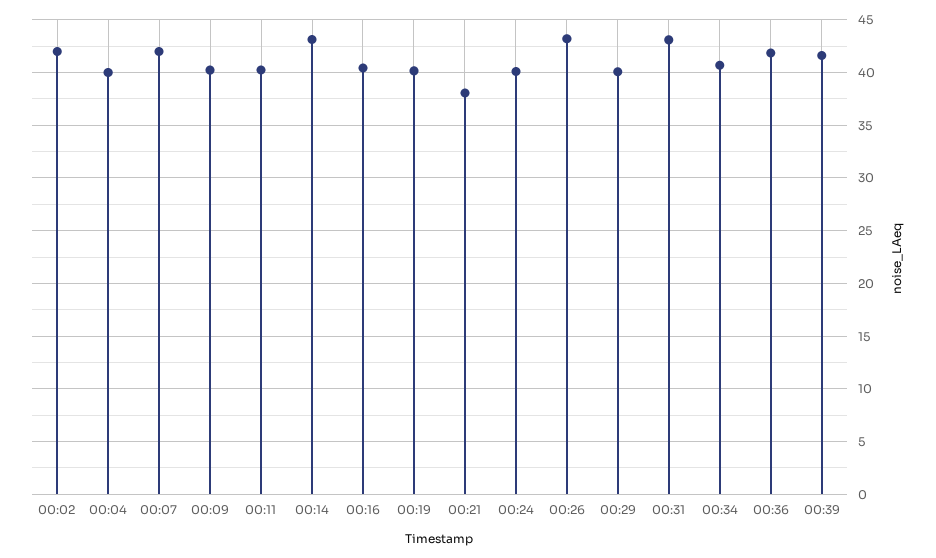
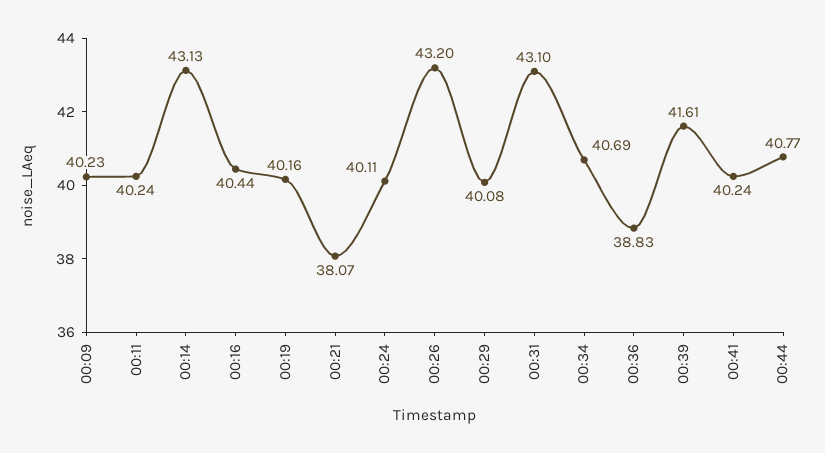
00:02: 42 -> none
00:04: 40 -> none
00:07: 42 -> none
00:36: 42 -> 38.83
00:41: none -> 40.24
00:44: none -> 40.77

